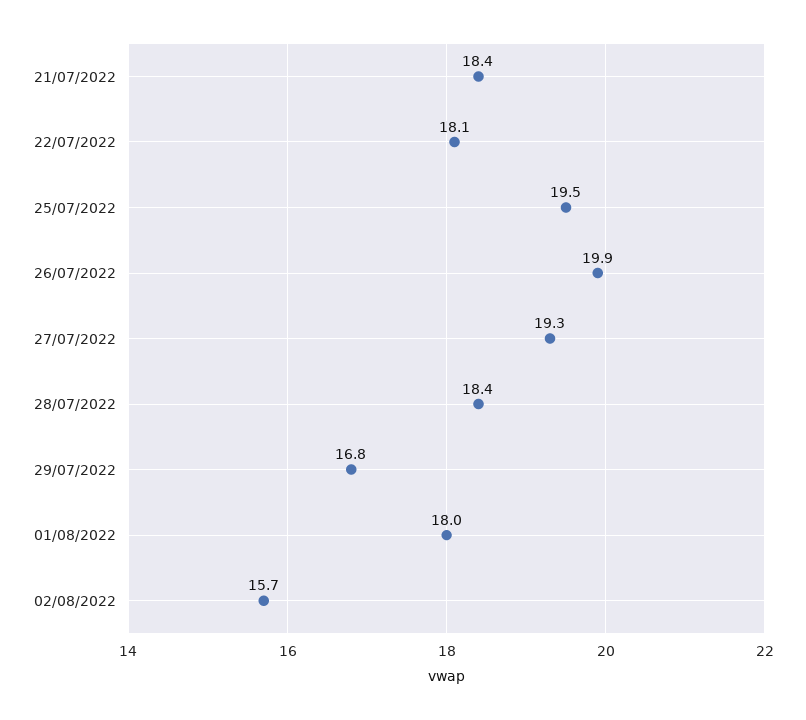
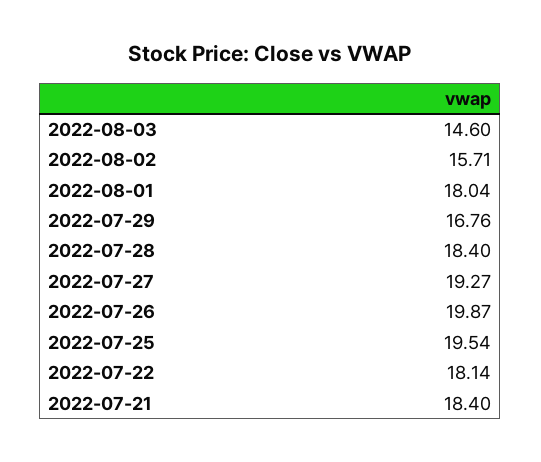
2022-08-03: none -> 14.6

